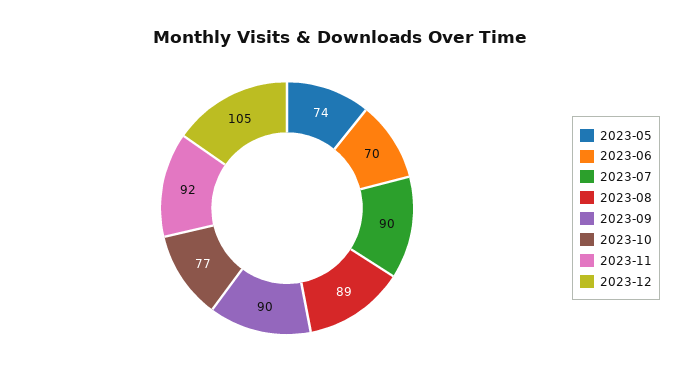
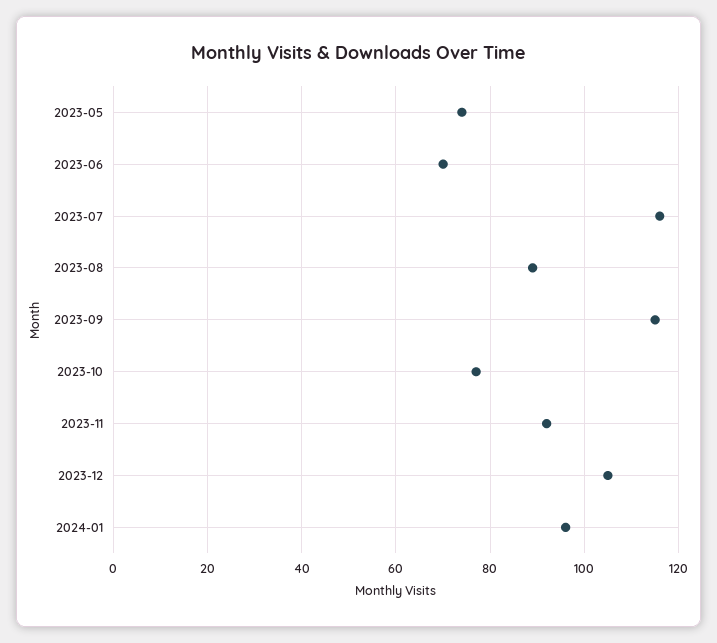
2023-07: 90 -> 115
2023-09: 90 -> 115
2024-01: none -> 95

